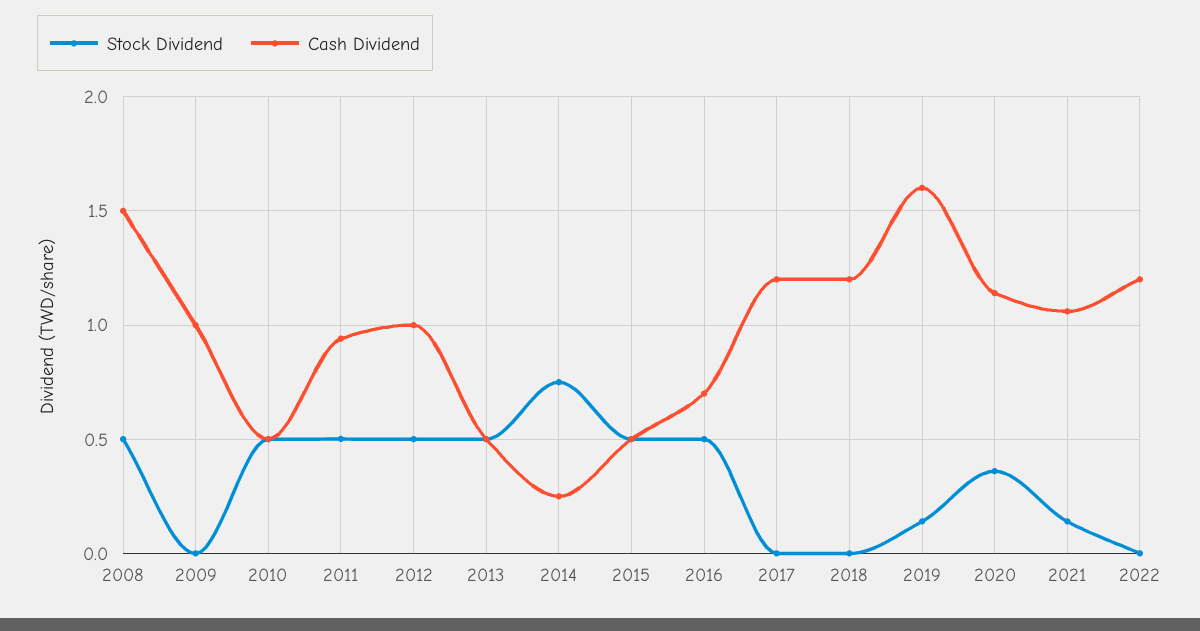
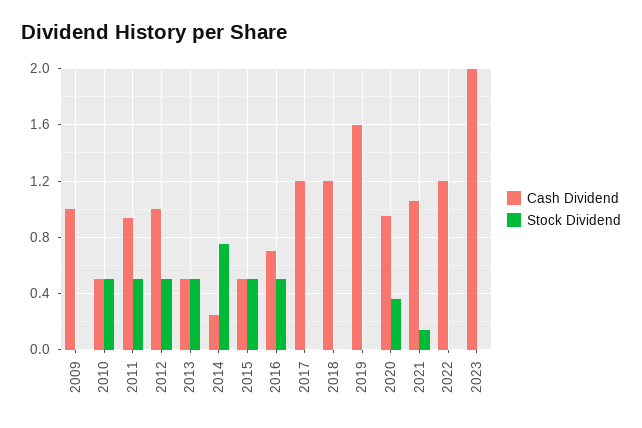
Stock Dividend, 2008: 0.5 -> none
Cash Dividend, 2008: 1.5 -> none
Stock Dividend, 2019: 0.15 -> 0
Cash Dividend, 2020: 1.15 -> 0.95
Cash Dividend, 2023: none -> 2
Stock Dividend, 2023: none -> 0

